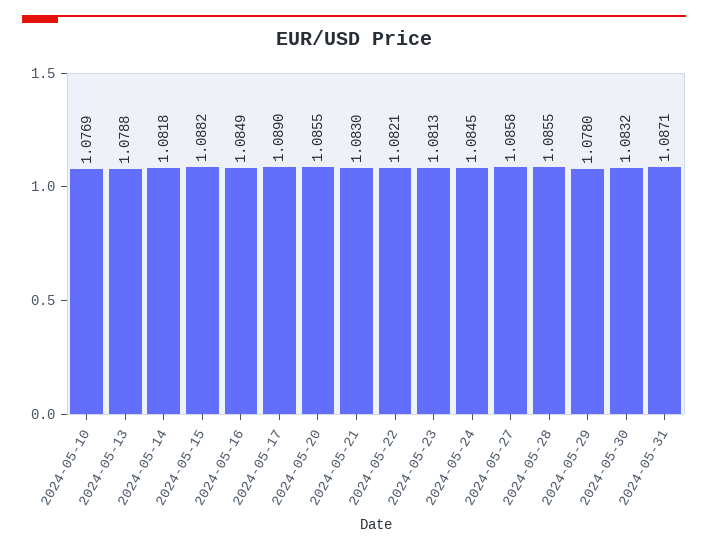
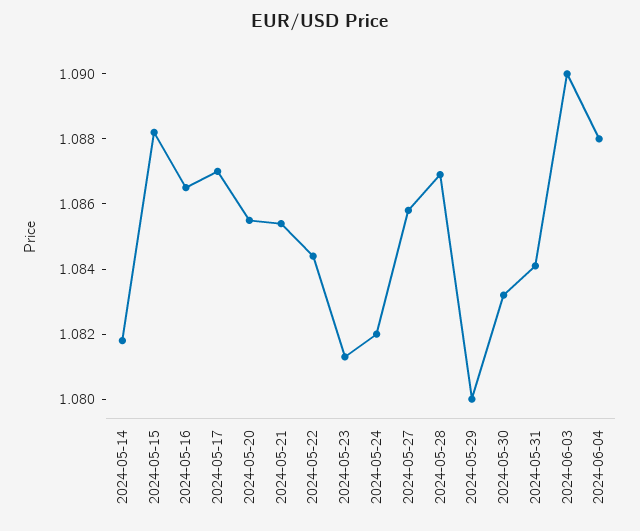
2024-05-10: 1.0769 -> none
2024-05-13: 1.0788 -> none
2024-05-16: 1.0849 -> 1.0865
2024-05-17: 1.089 -> 1.087
2024-05-21: 1.083 -> 1.0855
2024-05-22: 1.0821 -> 1.0845
2024-05-24: 1.0845 -> 1.082
2024-05-28: 1.0855 -> 1.087
2024-05-29: 1.078 -> 1.08
2024-05-31: 1.0871 -> 1.084
2024-06-03: none -> 1.09
2024-06-04: none -> 1.088

